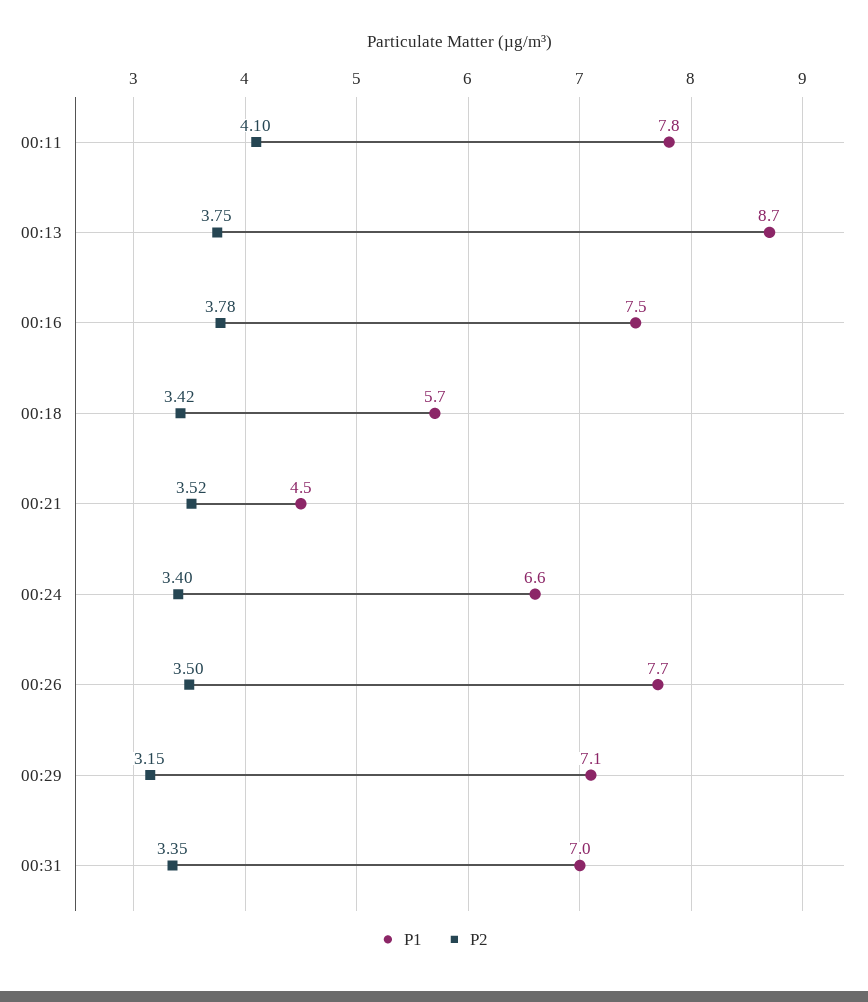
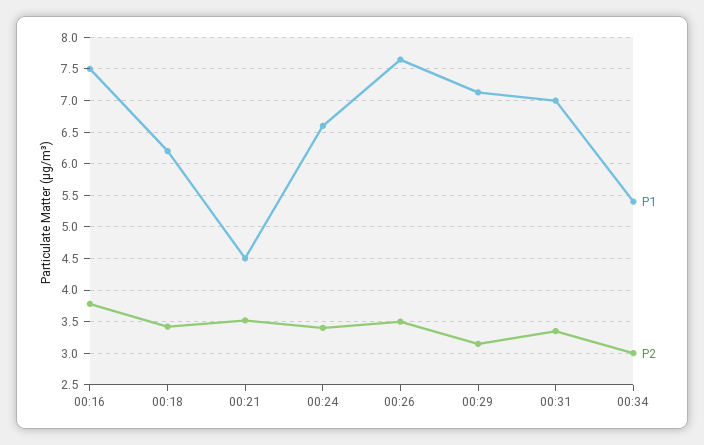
P1, 00:11: 7.8 -> none
P2, 00:11: 4.1 -> none
P1, 00:13: 8.7 -> none
P2, 00:13: 3.75 -> none
P1, 00:18: 5.7 -> 6.2
P1, 00:34: none -> 5.4
P2, 00:34: none -> 3

